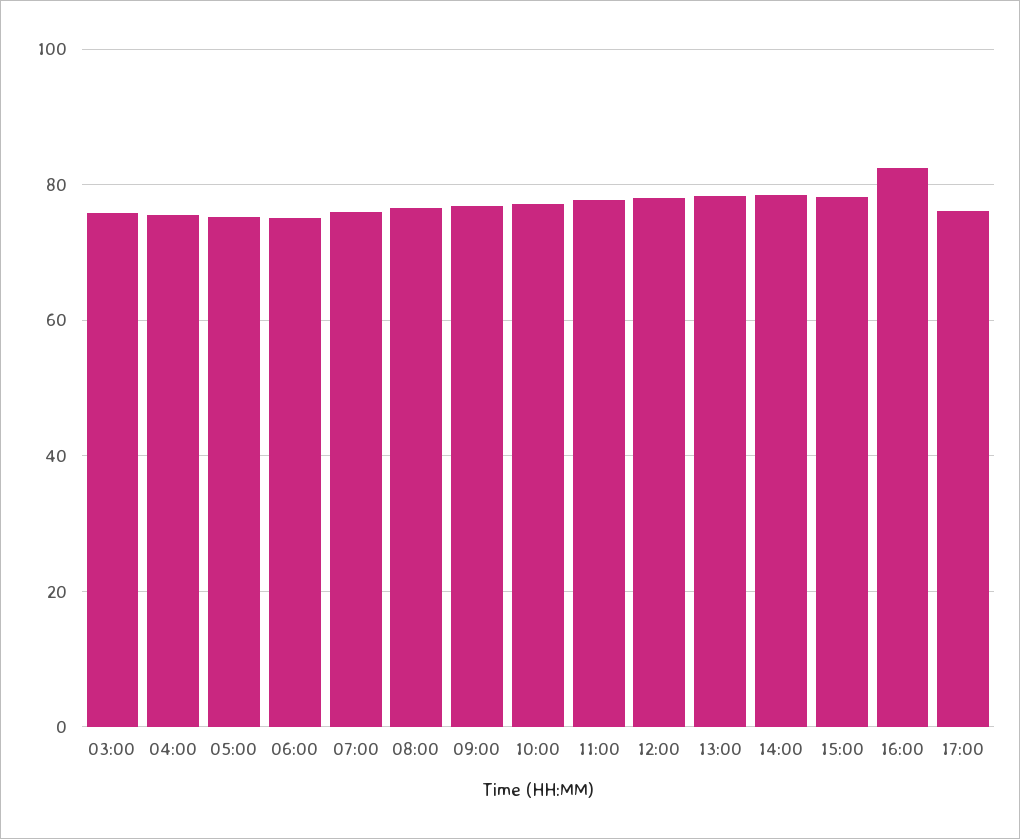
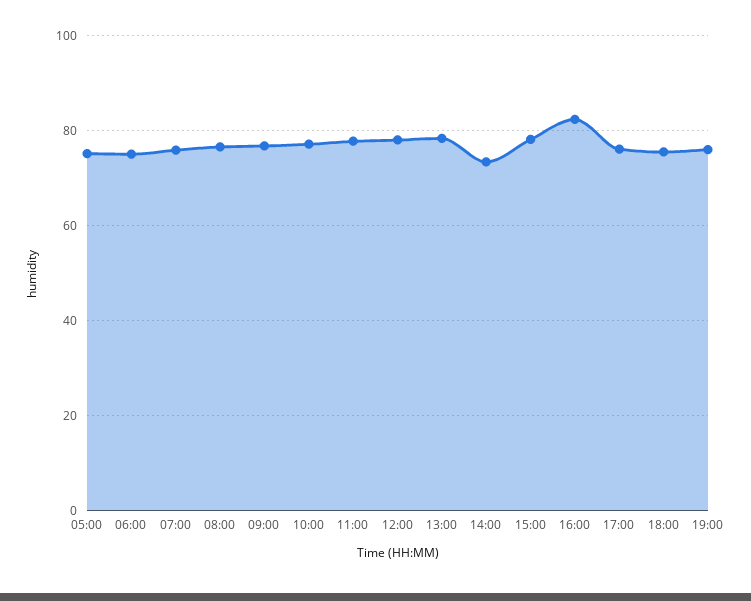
03:00: 76 -> none
04:00: 76 -> none
14:00: 78 -> 74
18:00: none -> 76
19:00: none -> 76

